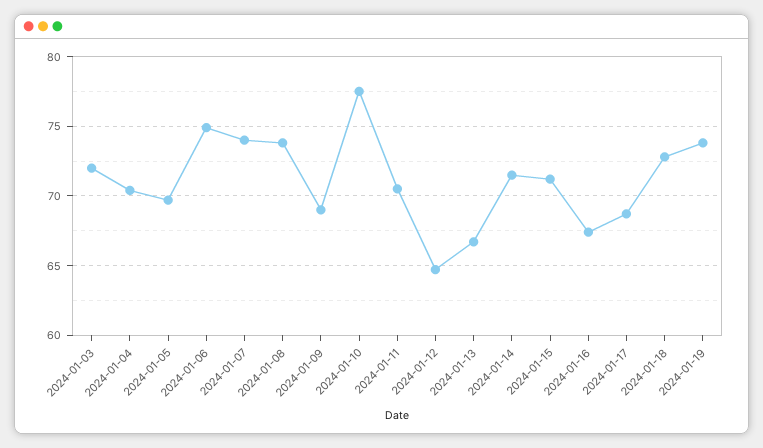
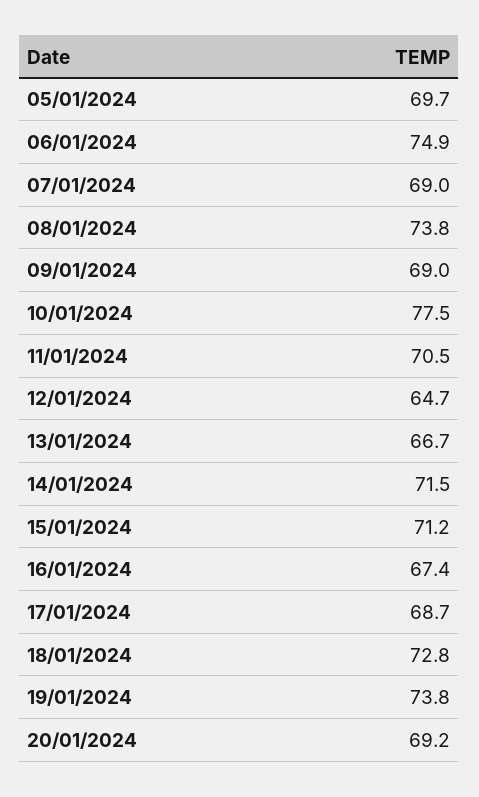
2024-01-03: 72 -> none
2024-01-04: 70.5 -> none
2024-01-07: 74 -> 69
20/01/2024: none -> 69.2

